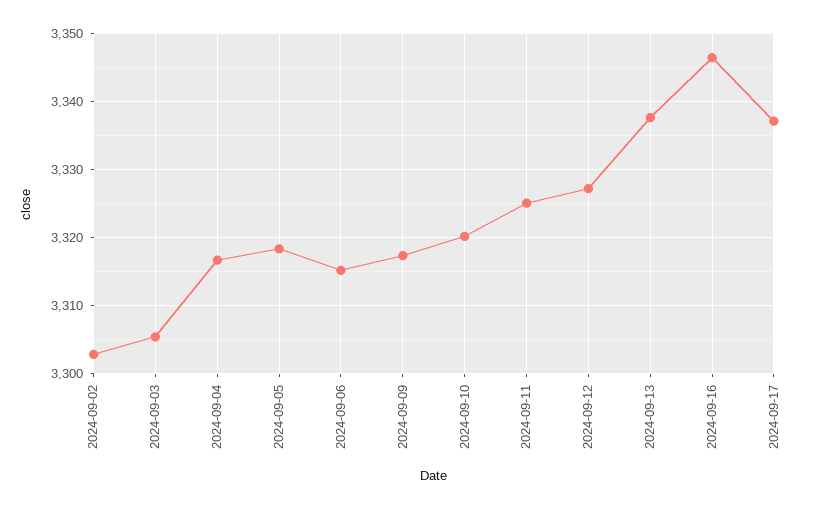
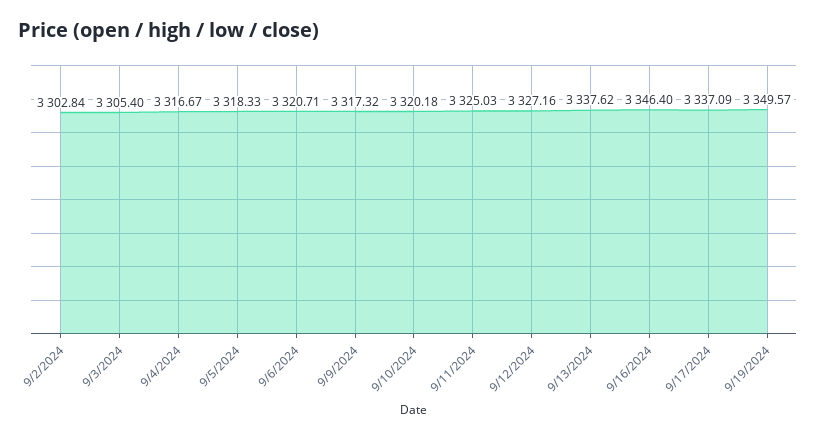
2024-09-06: 3315 -> 3320.71
9/19/2024: none -> 3349.57

